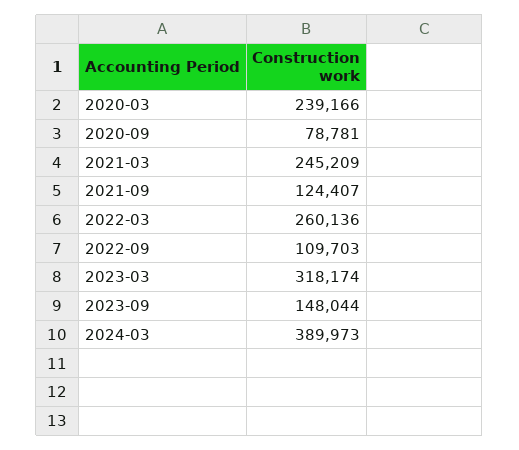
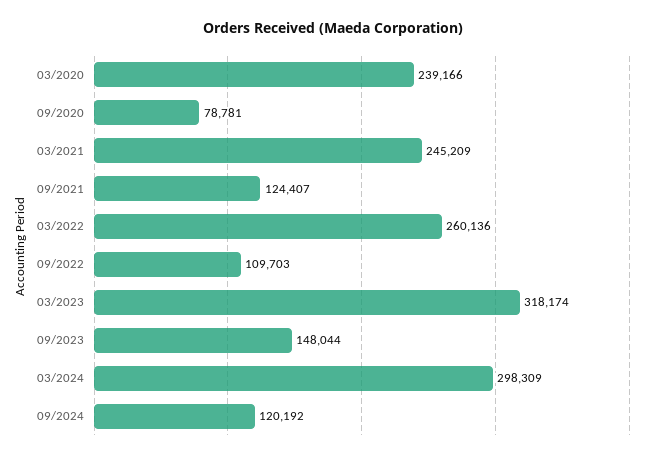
2024-03: 389973 -> 298309
09/2024: none -> 120192

